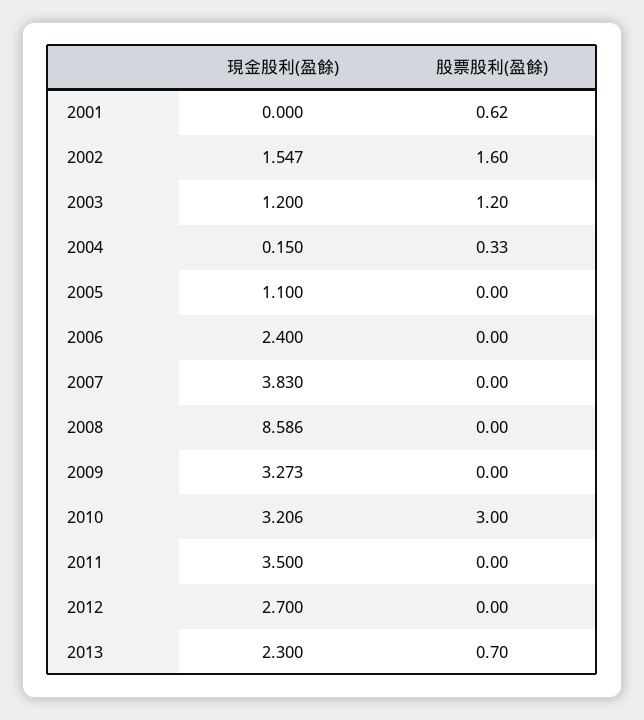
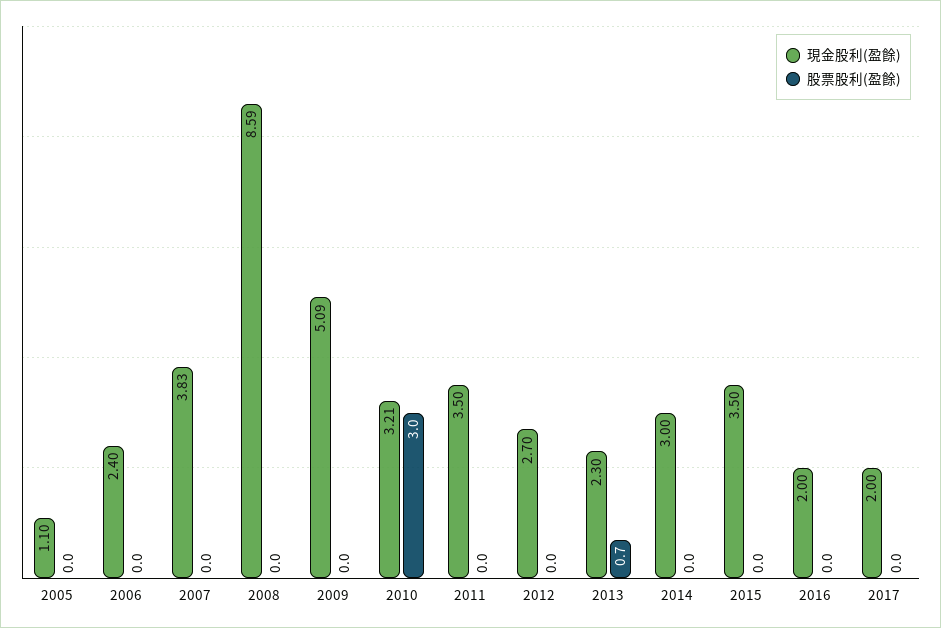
現金股利(盈餘), 2001: 0 -> none
股票股利(盈餘), 2001: 0.62 -> none
現金股利(盈餘), 2002: 1.547 -> none
股票股利(盈餘), 2002: 1.6 -> none
現金股利(盈餘), 2003: 1.2 -> none
股票股利(盈餘), 2003: 1.2 -> none
現金股利(盈餘), 2004: 0.15 -> none
股票股利(盈餘), 2004: 0.33 -> none
現金股利(盈餘), 2009: 3.273 -> 5.09
現金股利(盈餘), 2014: none -> 3
股票股利(盈餘), 2014: none -> 0
現金股利(盈餘), 2015: none -> 3.5
股票股利(盈餘), 2015: none -> 0
現金股利(盈餘), 2016: none -> 2
股票股利(盈餘), 2016: none -> 0
現金股利(盈餘), 2017: none -> 2
股票股利(盈餘), 2017: none -> 0

